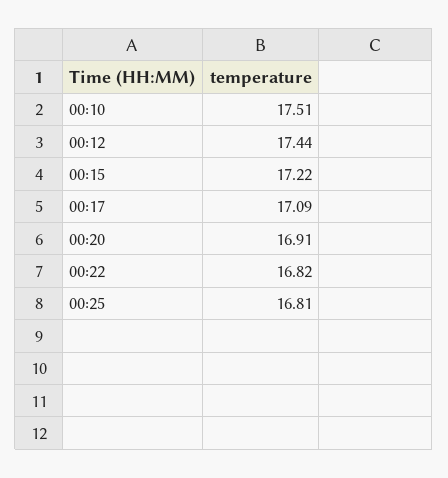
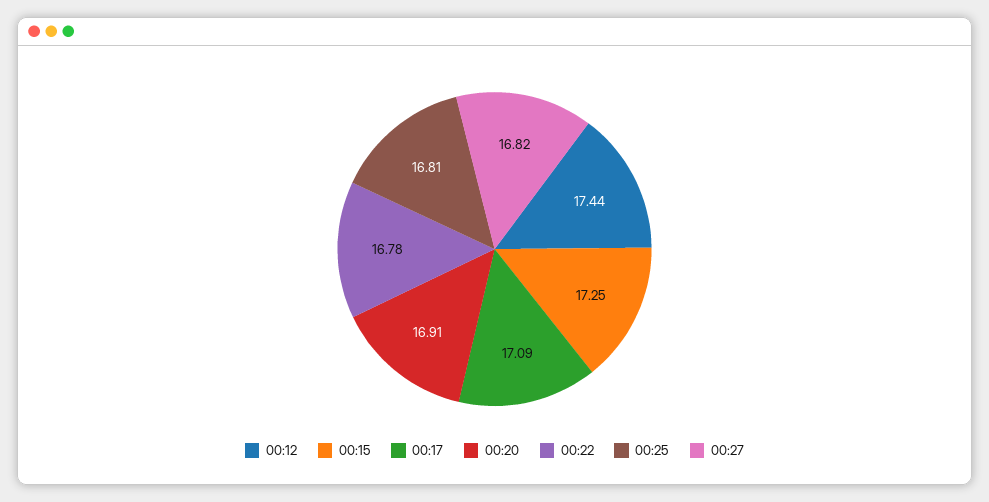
00:10: 17.51 -> none
00:15: 17.22 -> 17.25
00:22: 16.82 -> 16.78
00:27: none -> 16.82

